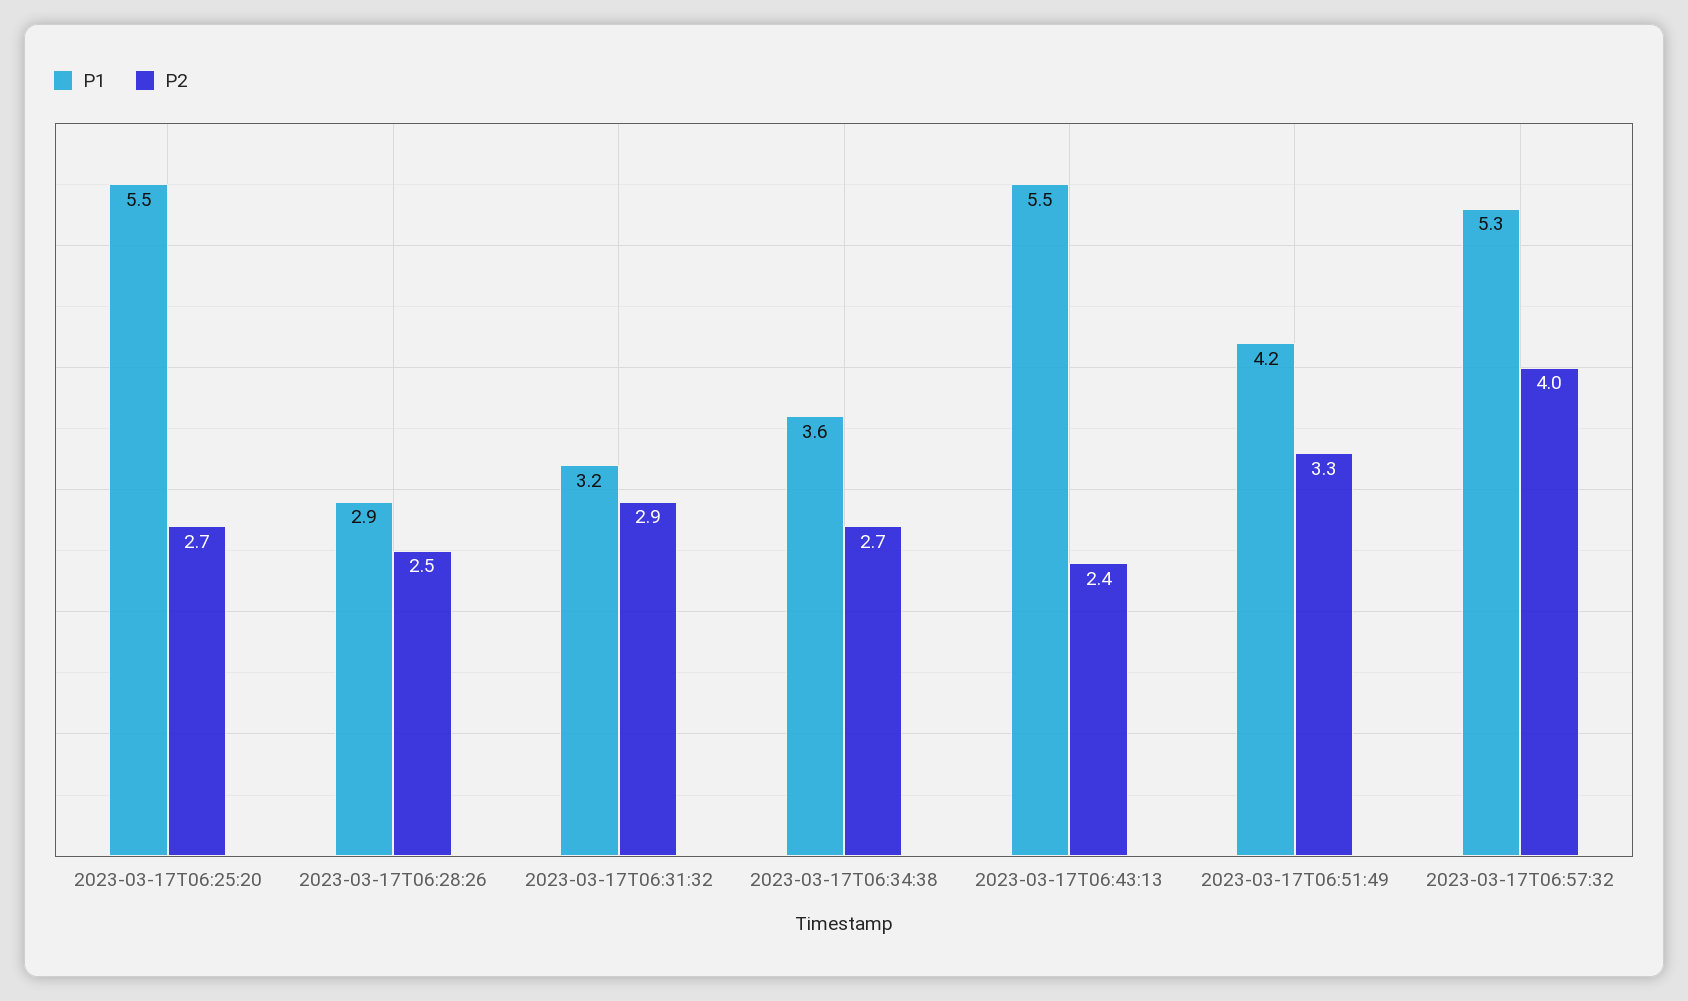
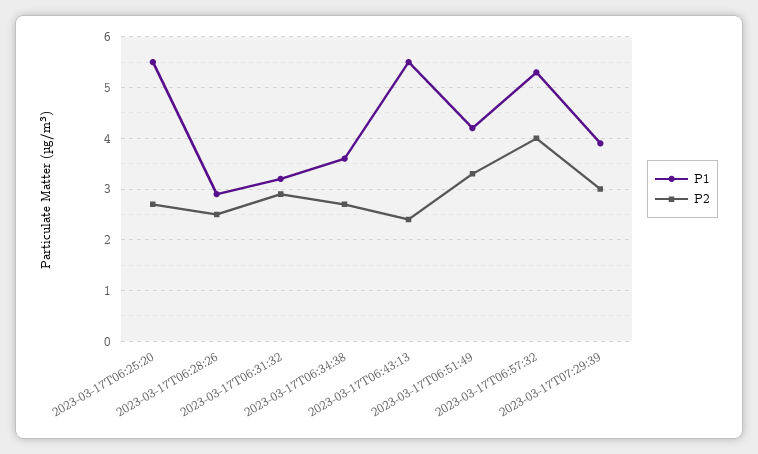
P1, 2023-03-17T07:29:39: none -> 4
P2, 2023-03-17T07:29:39: none -> 3

